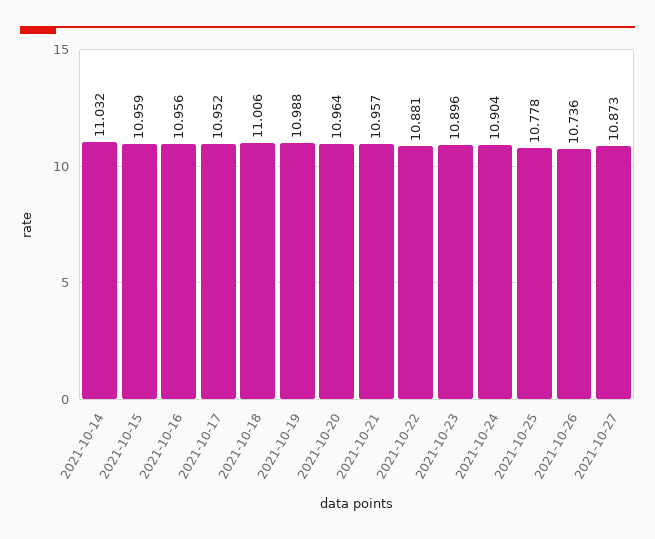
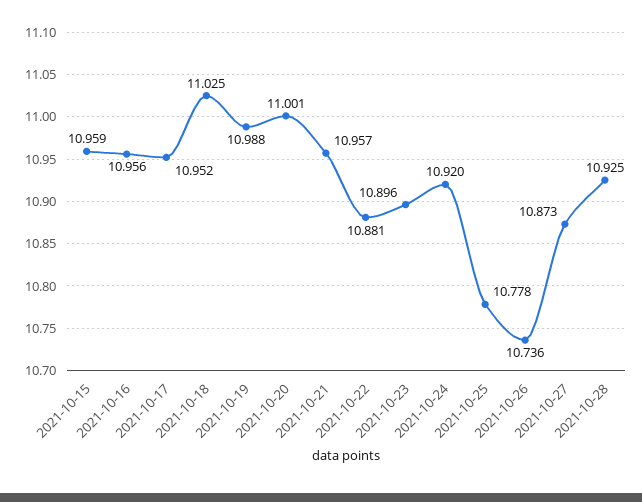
2021-10-14: 11.032 -> none
2021-10-18: 11.006 -> 11.025
2021-10-20: 10.964 -> 11.001
2021-10-24: 10.904 -> 10.92
2021-10-28: none -> 10.925

